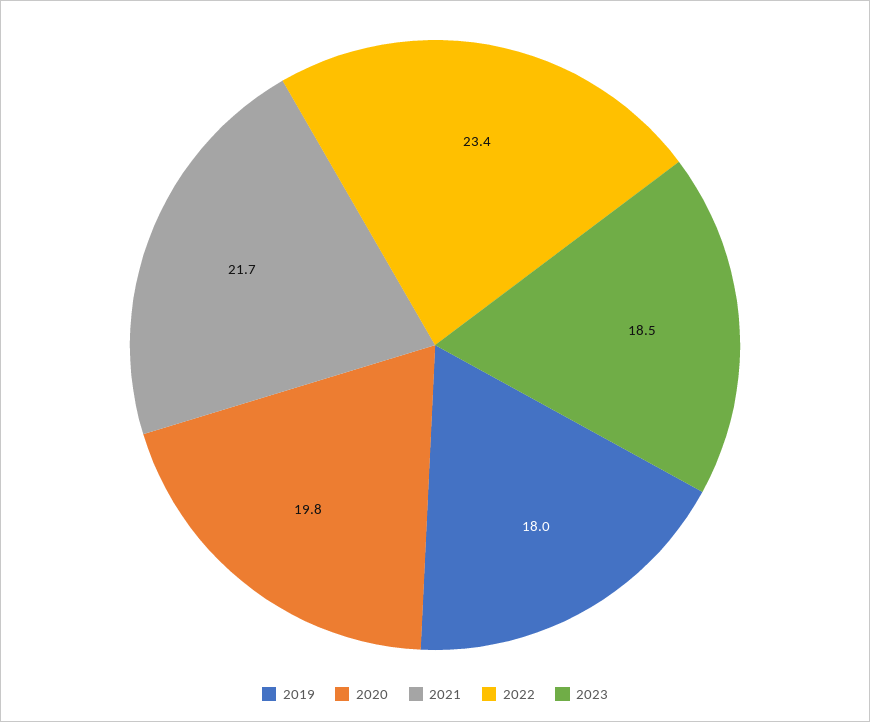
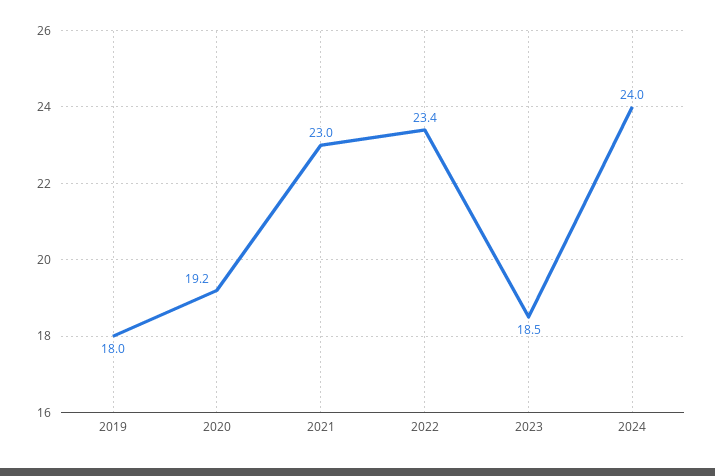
2020: 19.8 -> 19.2
2021: 21.7 -> 23
2024: none -> 24

